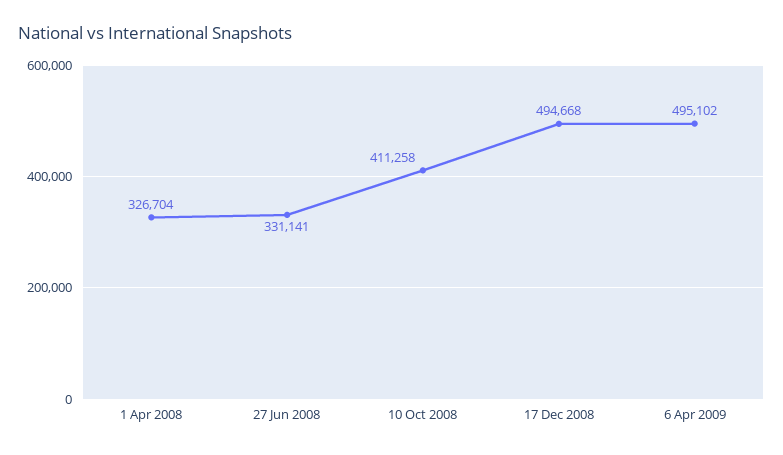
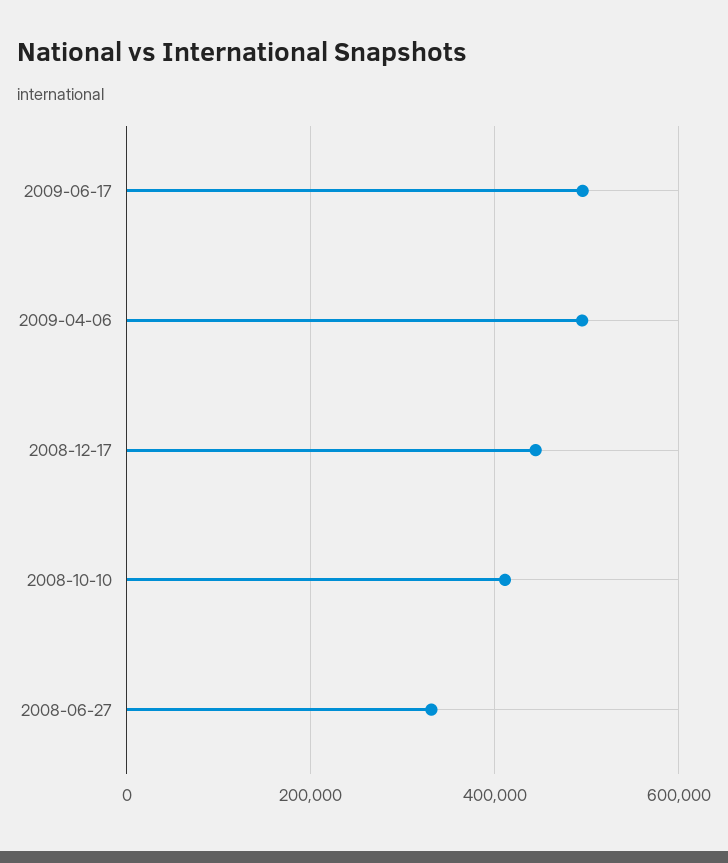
1 Apr 2008: 326704 -> none
17 Dec 2008: 494668 -> 440000
2009-06-17: none -> 500000

